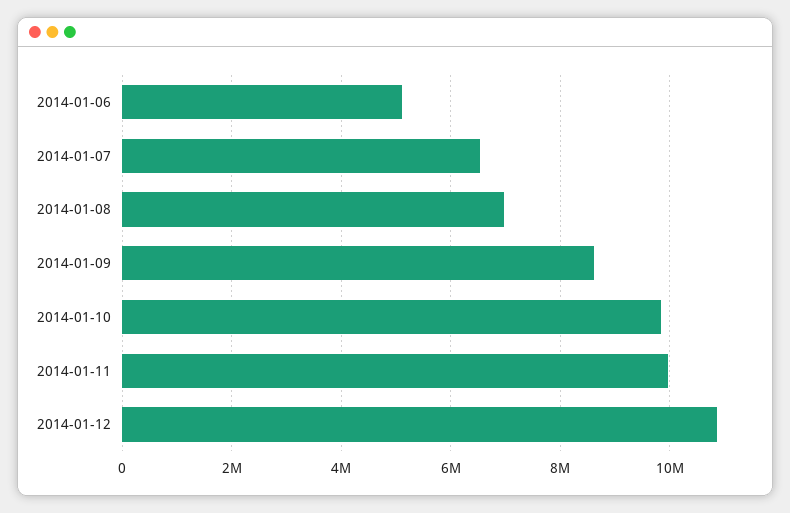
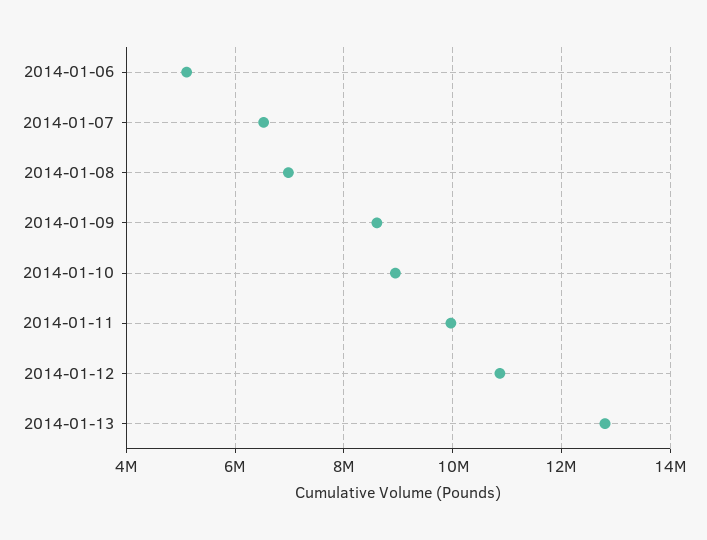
2014-01-10: 9800000 -> 9000000
2014-01-13: none -> 12800000

